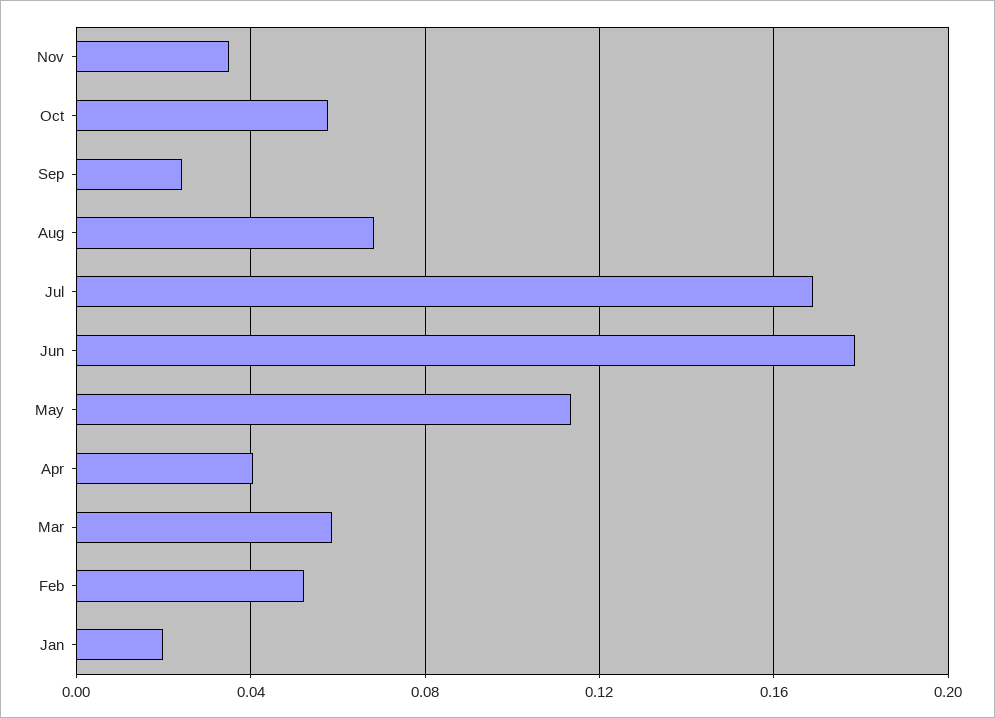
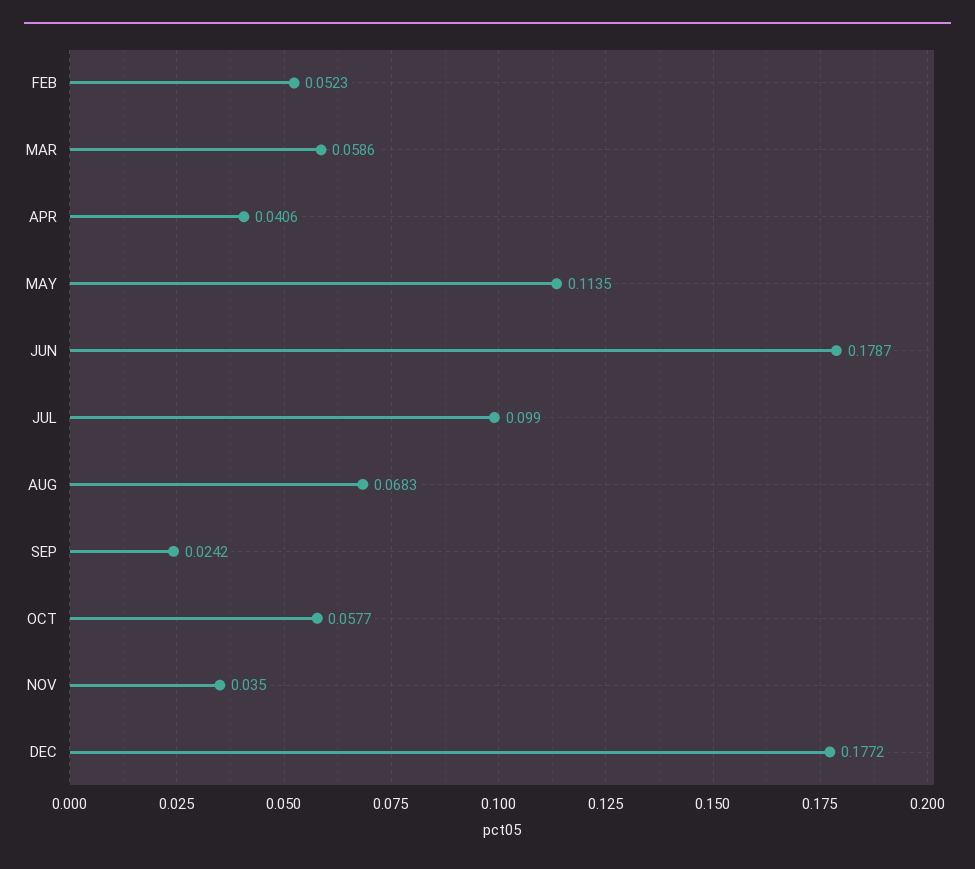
Jul: 0.17 -> 0.099
Jan: 0.02 -> none
DEC: none -> 0.1772

